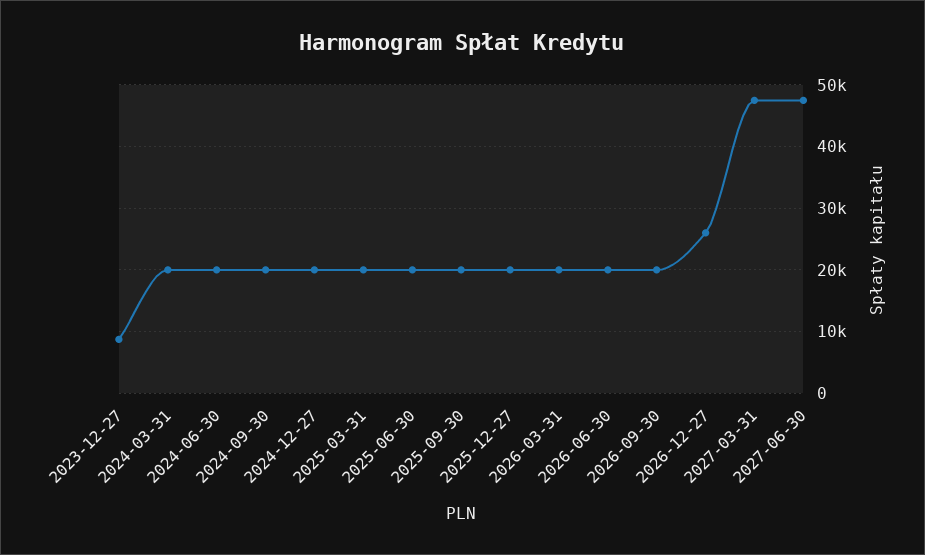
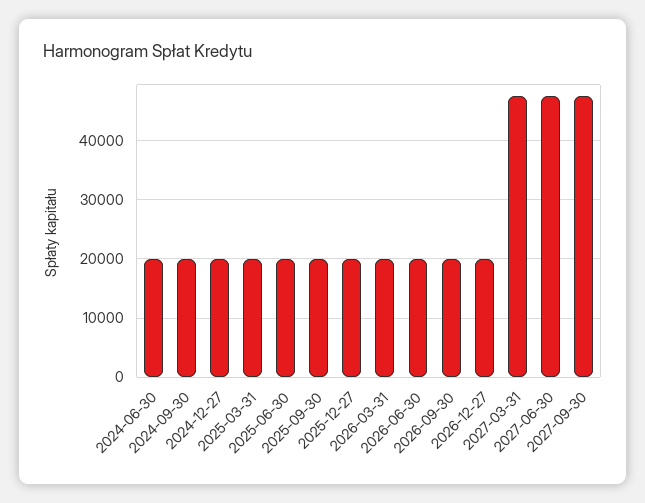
2023-12-27: 9000 -> none
2024-03-31: 20000 -> none
2026-12-27: 26000 -> 20000
2027-09-30: none -> 48000

